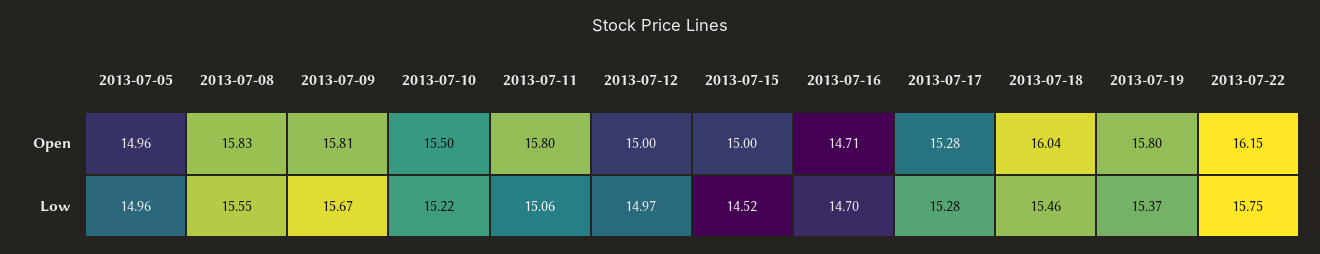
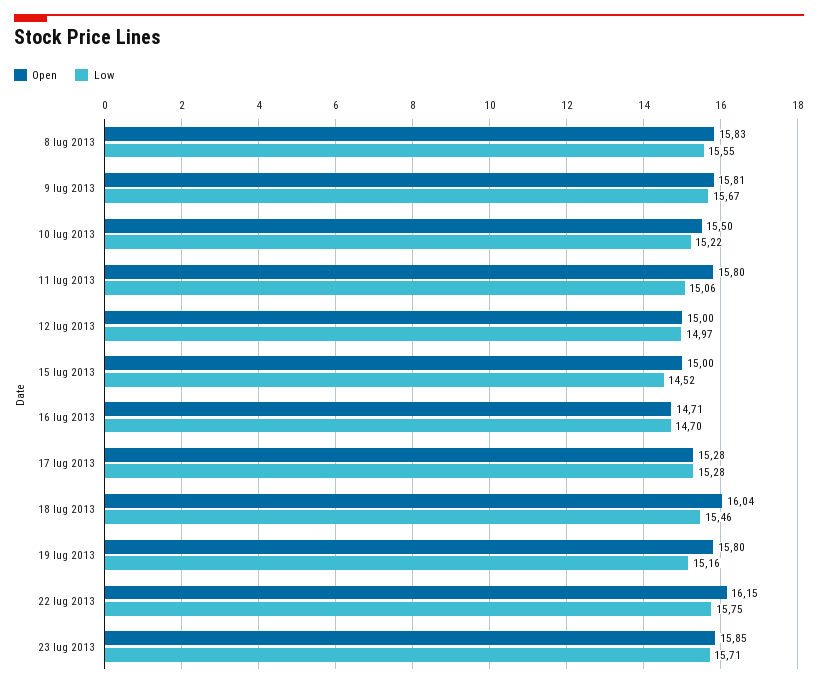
Open, 2013-07-05: 14.96 -> none
Low, 2013-07-05: 14.96 -> none
Low, 2013-07-19: 15.37 -> 15.16
Open, 23 lug 2013: none -> 15.85
Low, 23 lug 2013: none -> 15.71

